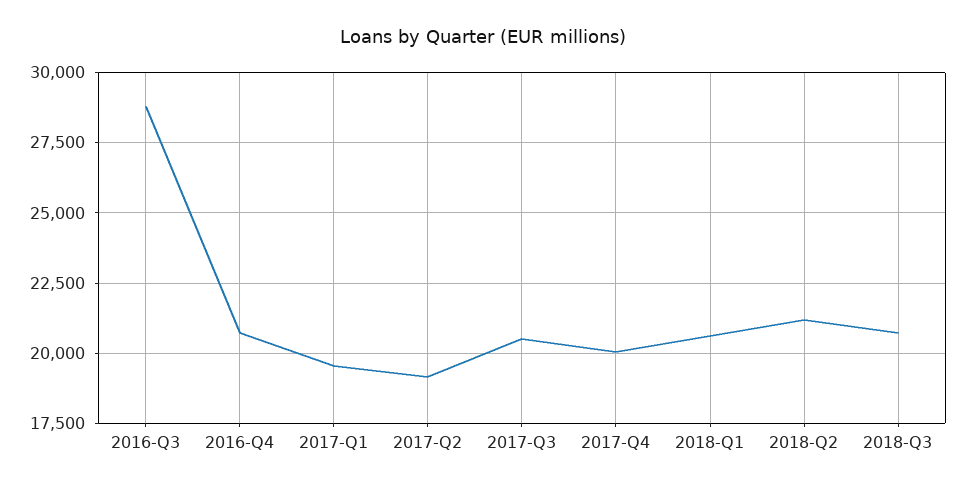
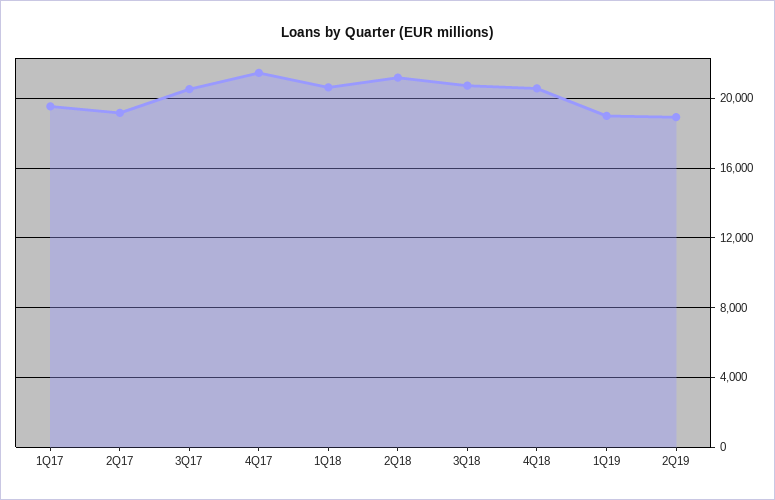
2016-Q3: 28750 -> none
2016-Q4: 20750 -> none
2017-Q4: 20000 -> 21500
4Q18: none -> 20500
1Q19: none -> 19000
2Q19: none -> 19000

